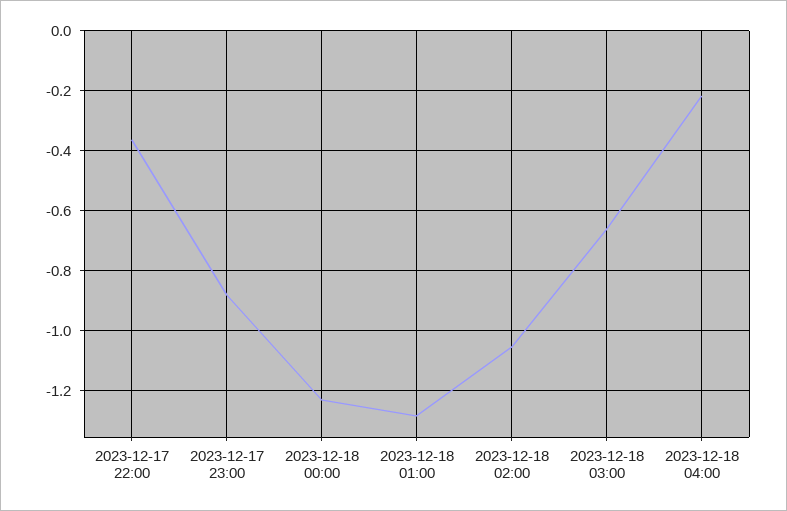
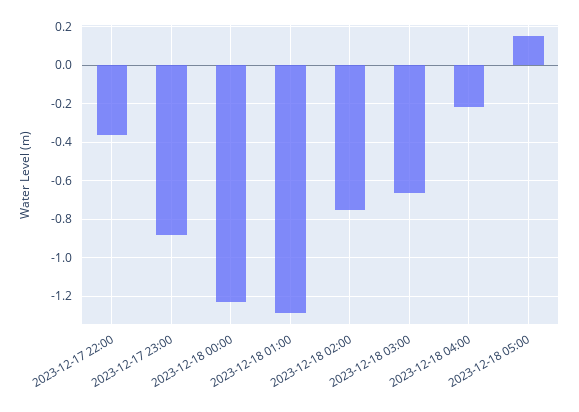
2023-12-18 02:00: -1.05 -> -0.75
2023-12-18 05:00: none -> 0.15

